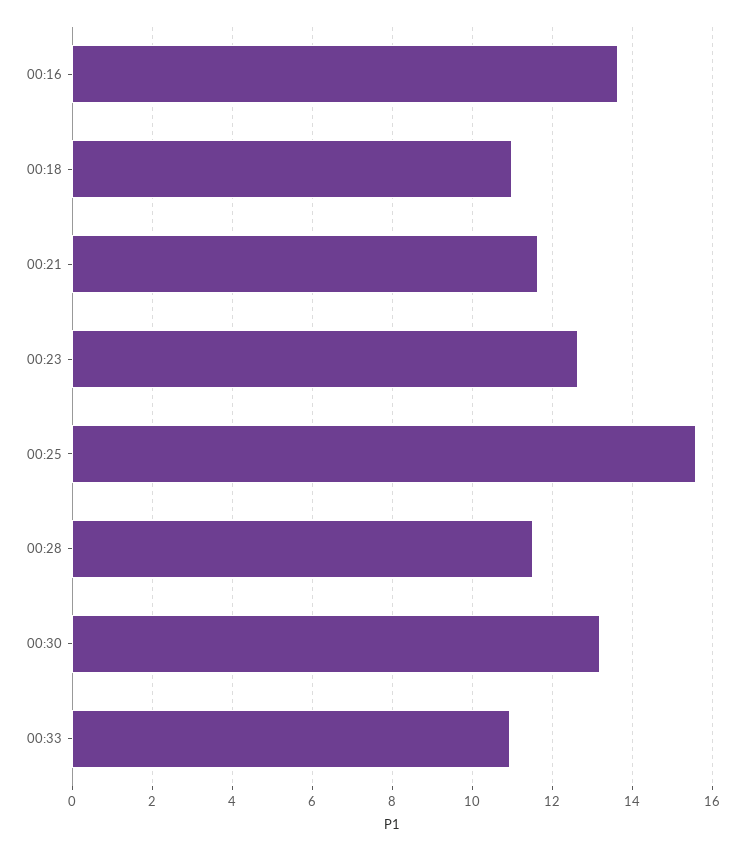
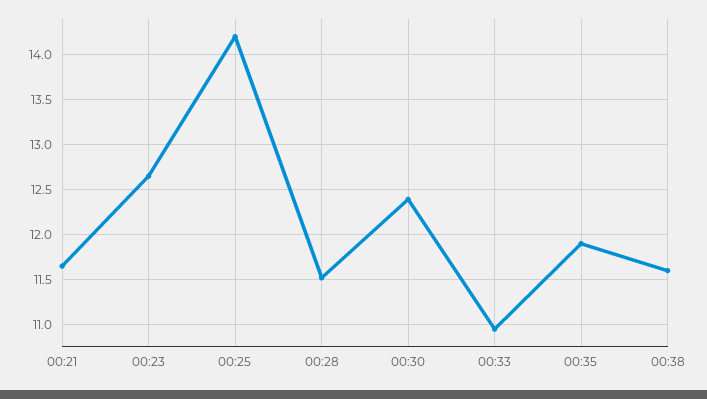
00:16: 13.6 -> none
00:18: 11 -> none
00:25: 15.6 -> 14.2
00:30: 13.2 -> 12.4
00:35: none -> 11.9
00:38: none -> 11.6

